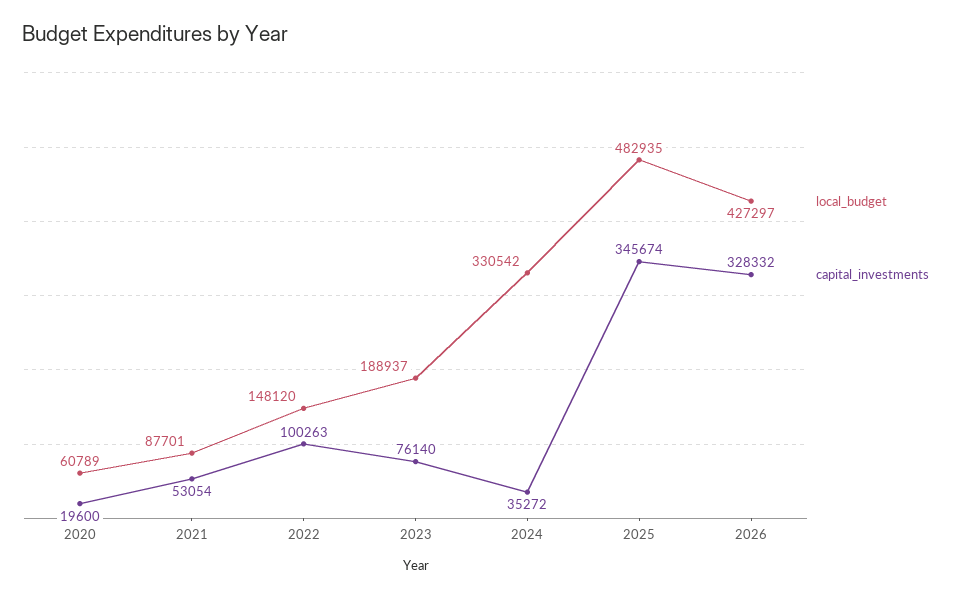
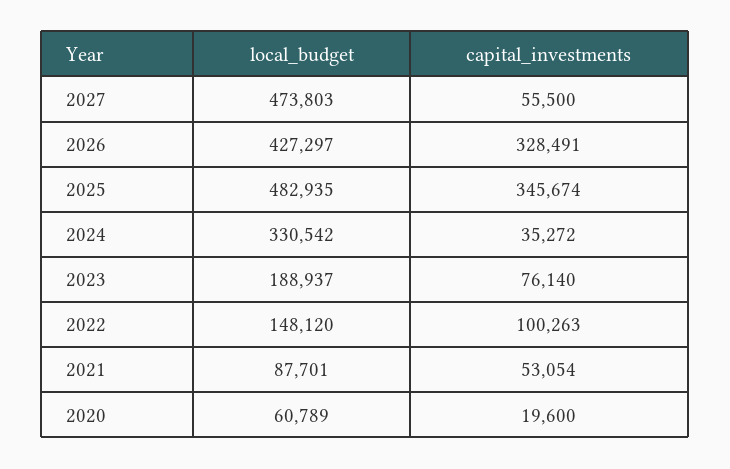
capital_investments, 2026: 328332 -> 328491
local_budget, 2027: none -> 473803
capital_investments, 2027: none -> 55500

